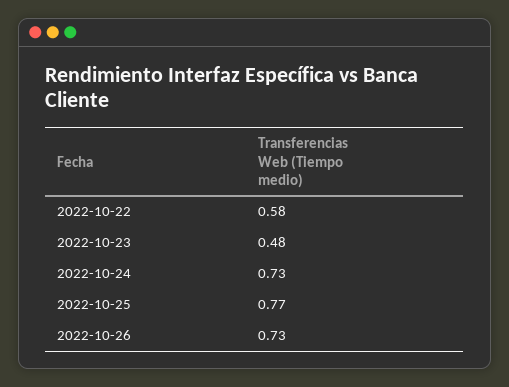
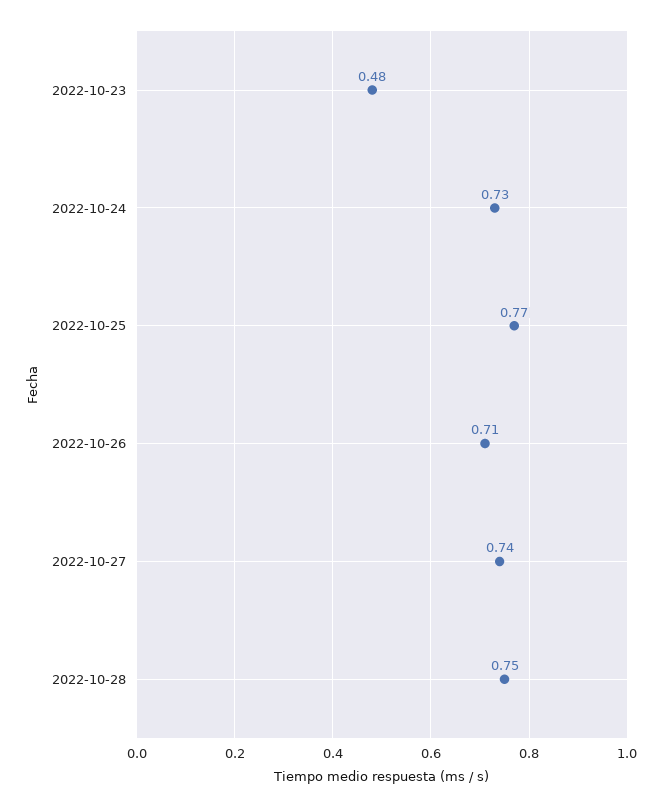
2022-10-22: 0.58 -> none
2022-10-26: 0.73 -> 0.71
2022-10-27: none -> 0.74
2022-10-28: none -> 0.75

